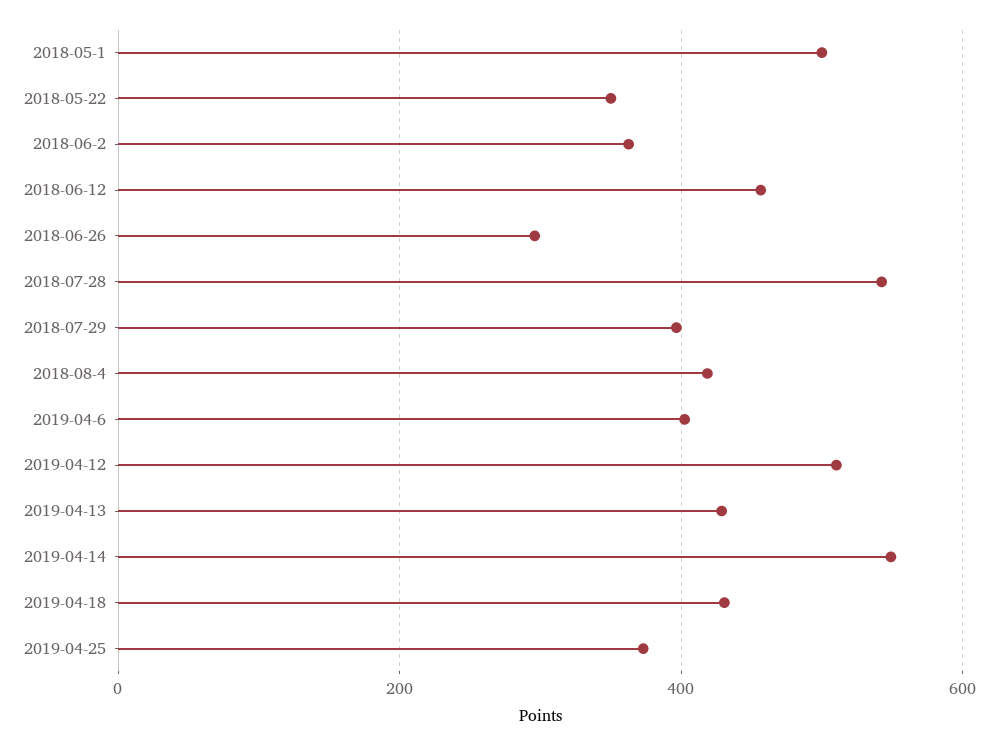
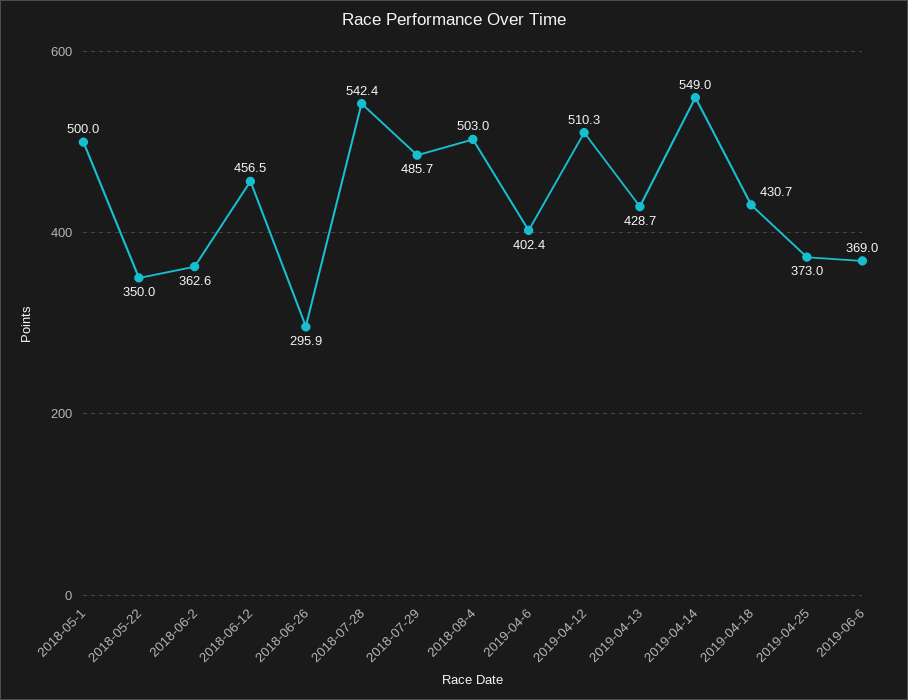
2018-07-29: 400 -> 485.7
2018-08-4: 420 -> 503
2019-06-6: none -> 369

